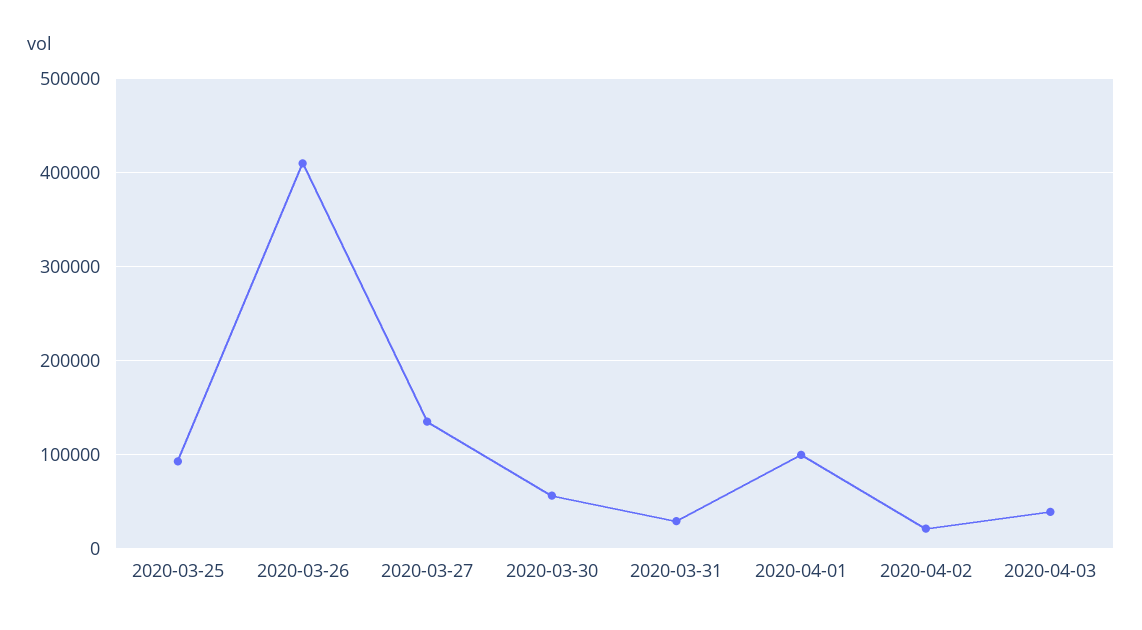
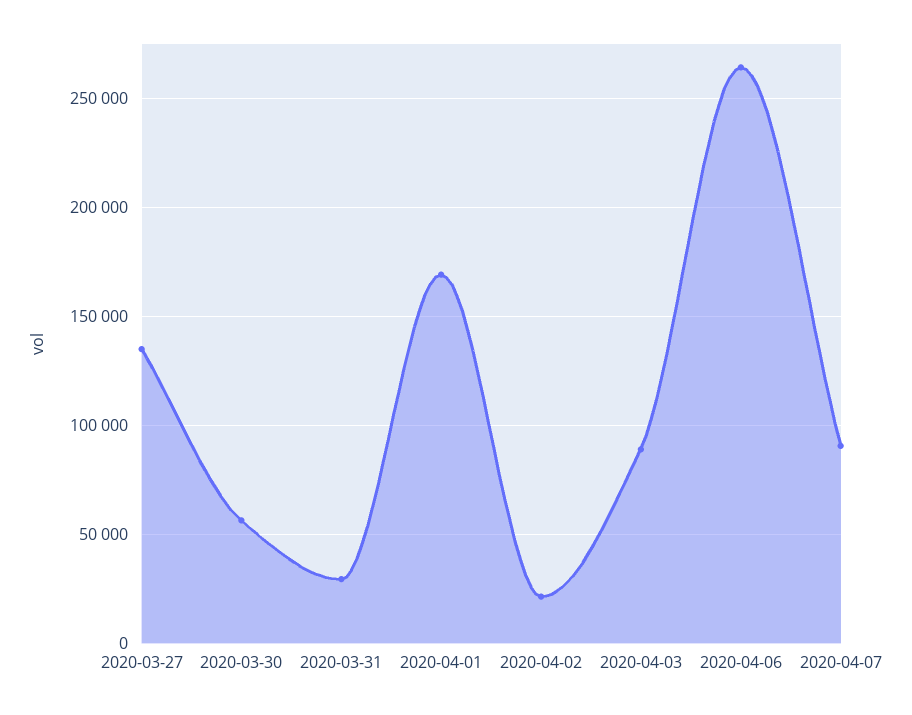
2020-03-25: 90000 -> none
2020-03-26: 410000 -> none
2020-04-01: 100000 -> 170000
2020-04-03: 40000 -> 90000
2020-04-06: none -> 265000
2020-04-07: none -> 90000

